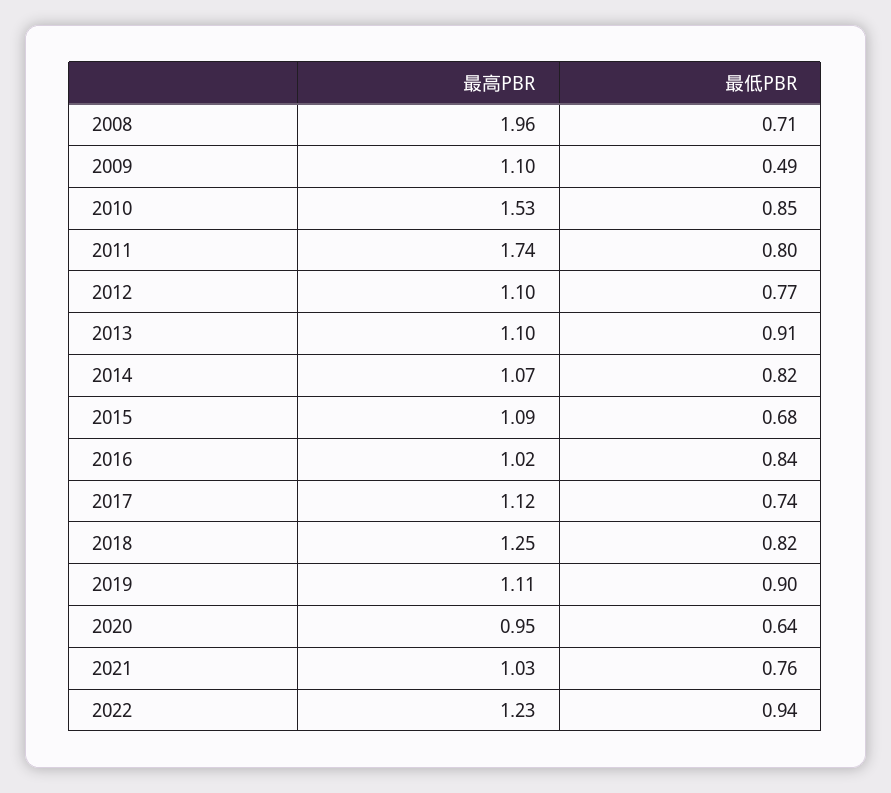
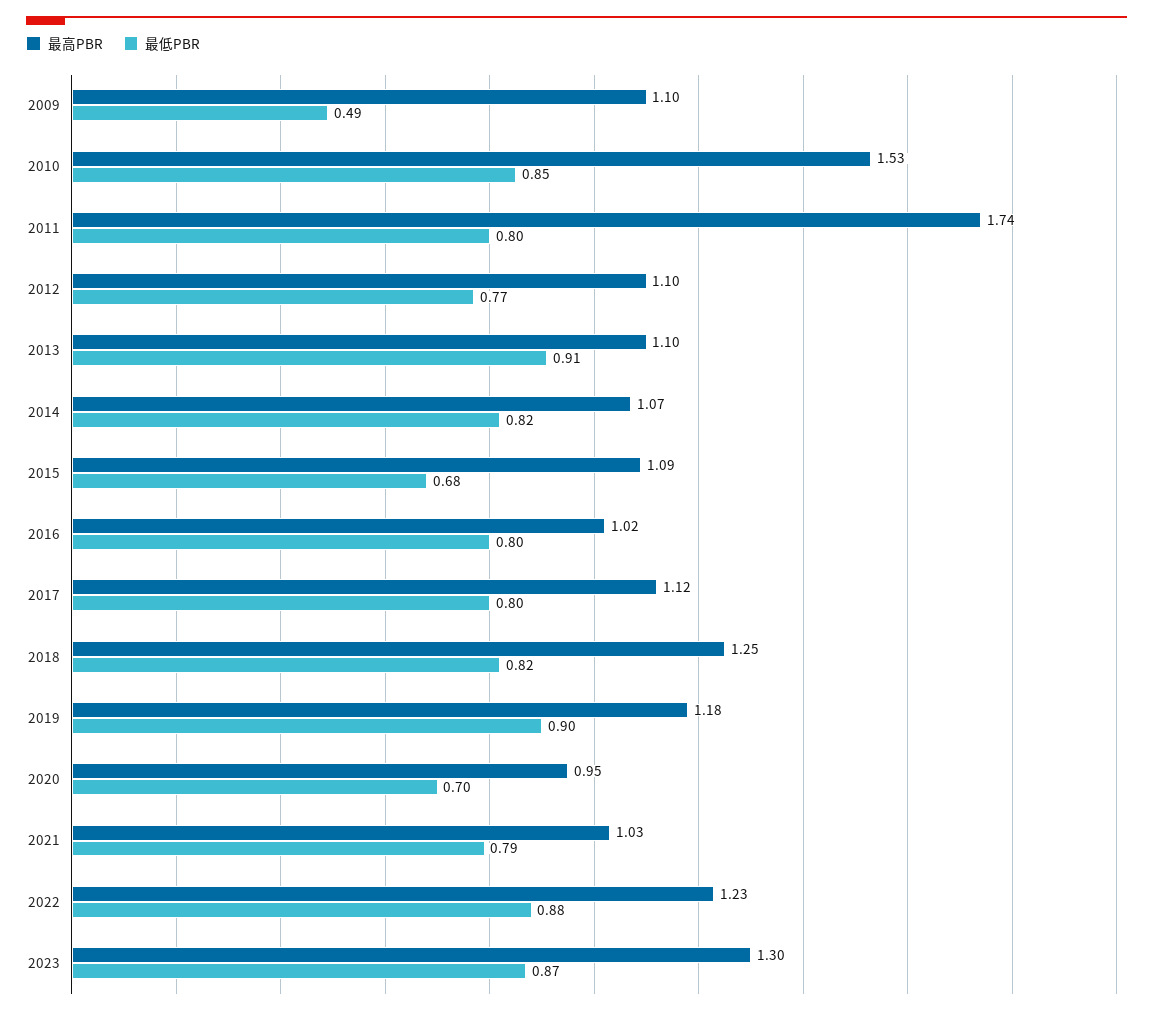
最高PBR, 2008: 1.96 -> none
最低PBR, 2008: 0.71 -> none
最低PBR, 2016: 0.84 -> 0.8
最低PBR, 2017: 0.74 -> 0.8
最高PBR, 2019: 1.11 -> 1.18
最低PBR, 2020: 0.64 -> 0.7
最低PBR, 2021: 0.76 -> 0.79
最低PBR, 2022: 0.94 -> 0.88
最高PBR, 2023: none -> 1.3
最低PBR, 2023: none -> 0.87

